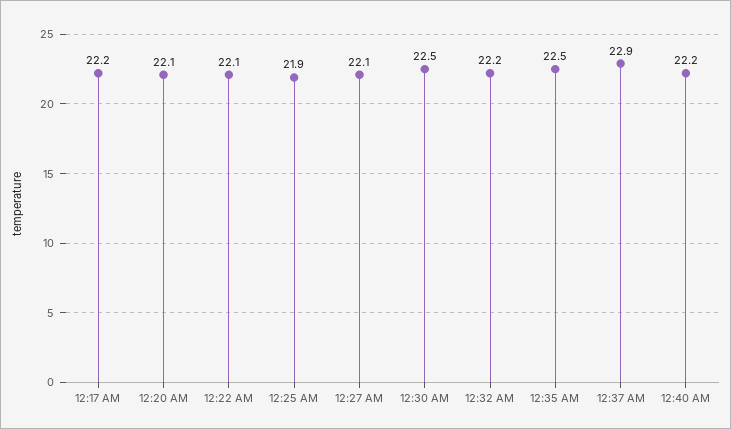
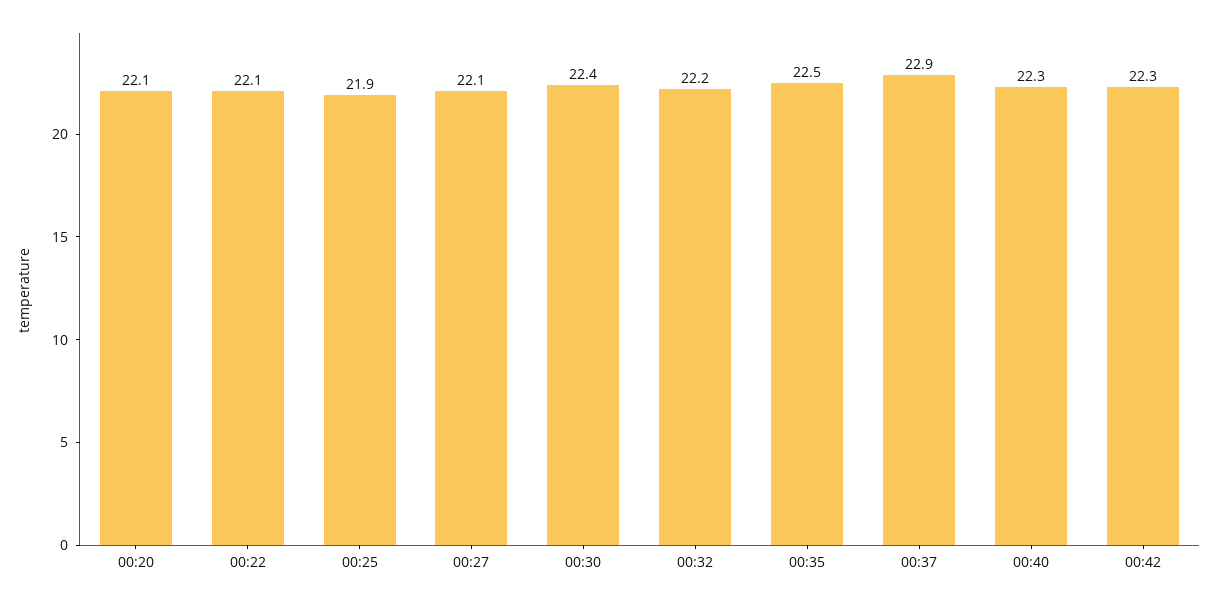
12:17 AM: 22.2 -> none
12:30 AM: 22.5 -> 22.4
12:40 AM: 22.2 -> 22.3
00:42: none -> 22.3

